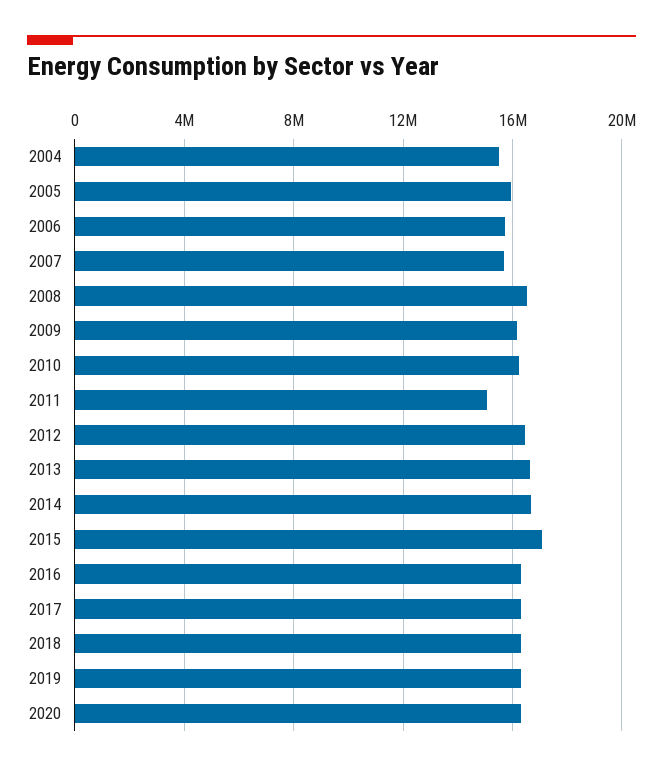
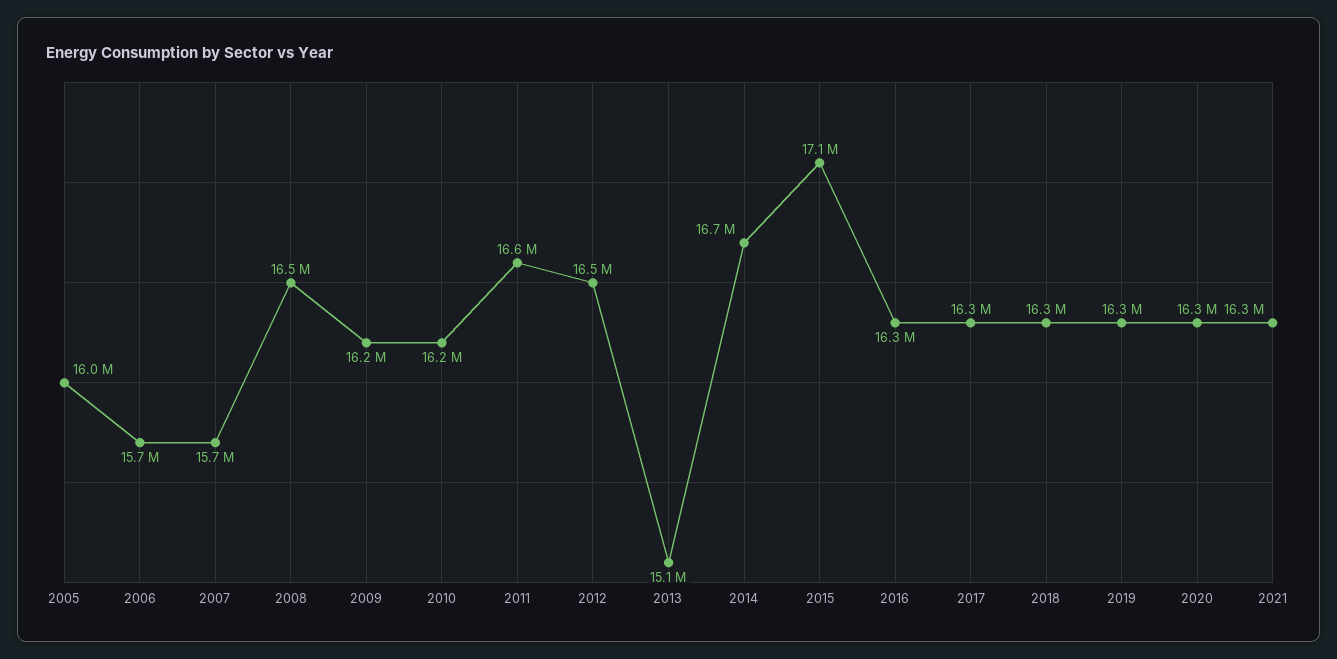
2004: 15500000 -> none
2011: 15000000 -> 16600000
2013: 16500000 -> 15100000
2021: none -> 16300000

